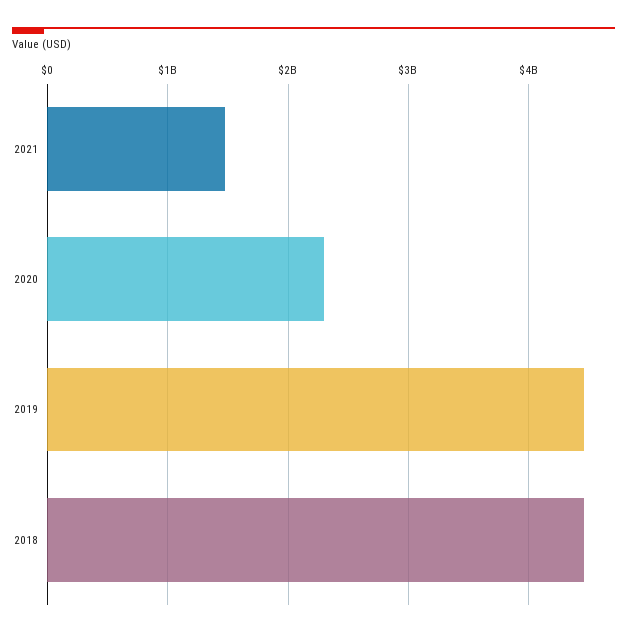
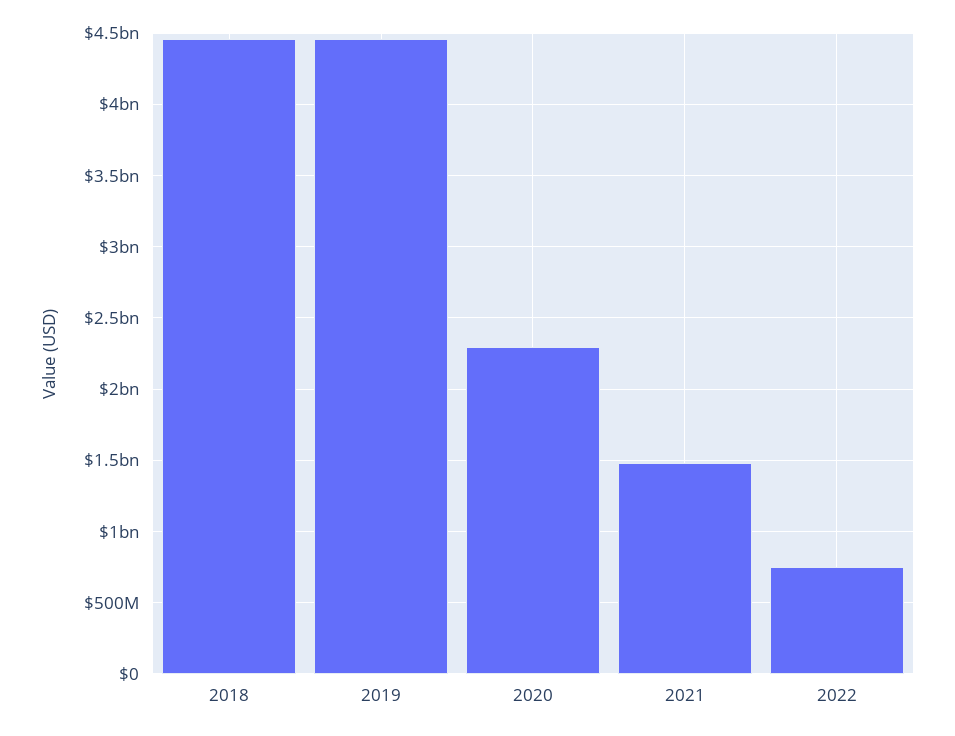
2022: none -> 750000000

